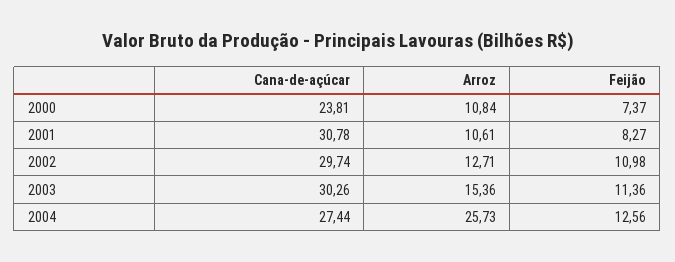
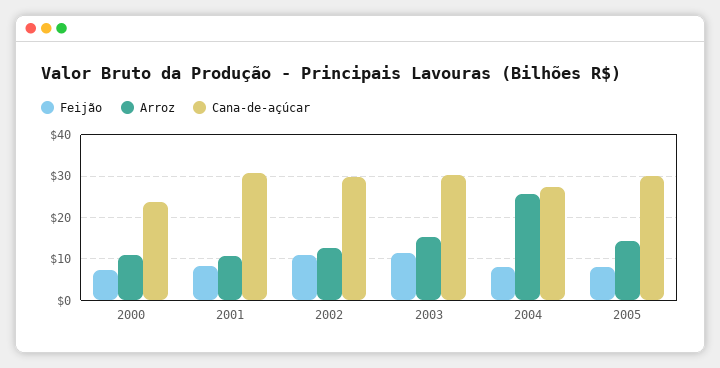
Feijão, 2004: 12.56 -> 8
Feijão, 2005: none -> 8
Arroz, 2005: none -> 14
Cana-de-açúcar, 2005: none -> 30

